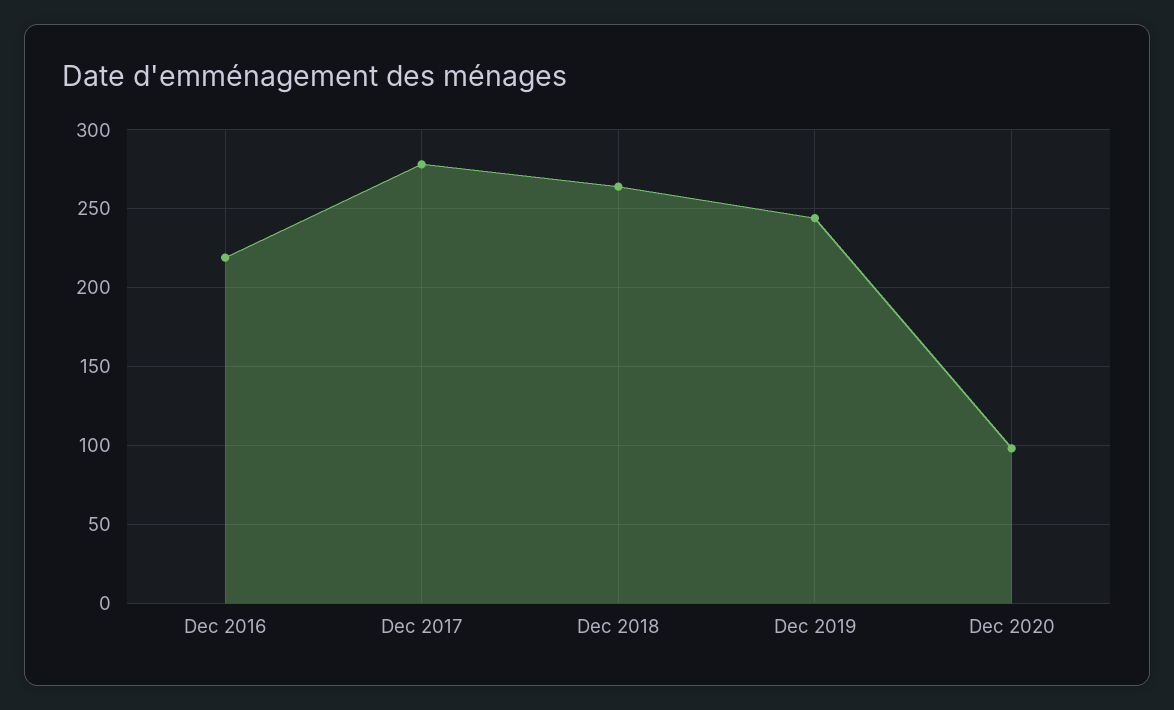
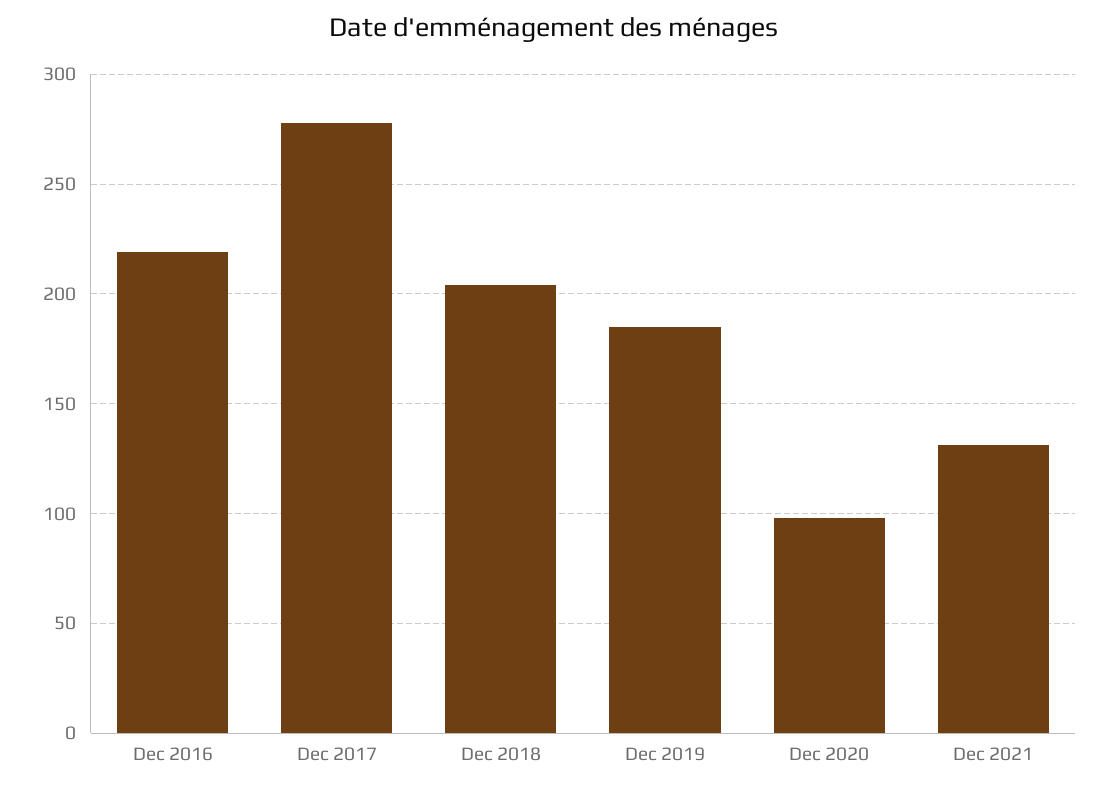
Dec 2018: 265 -> 205
Dec 2019: 245 -> 185
Dec 2021: none -> 130

